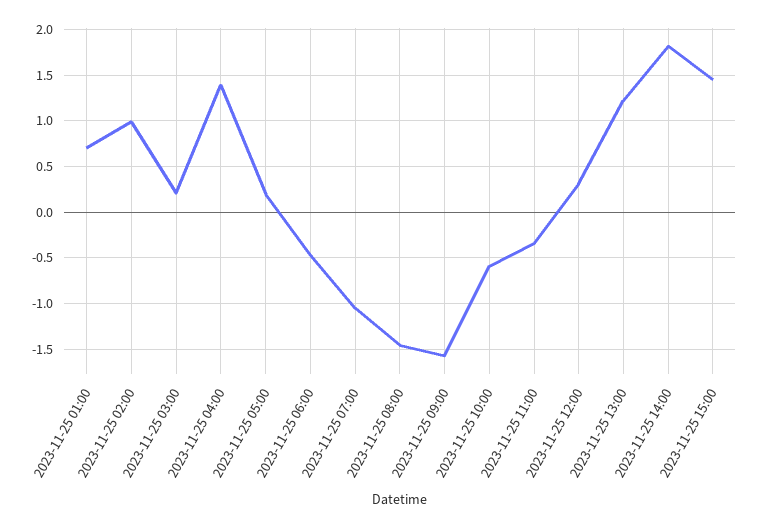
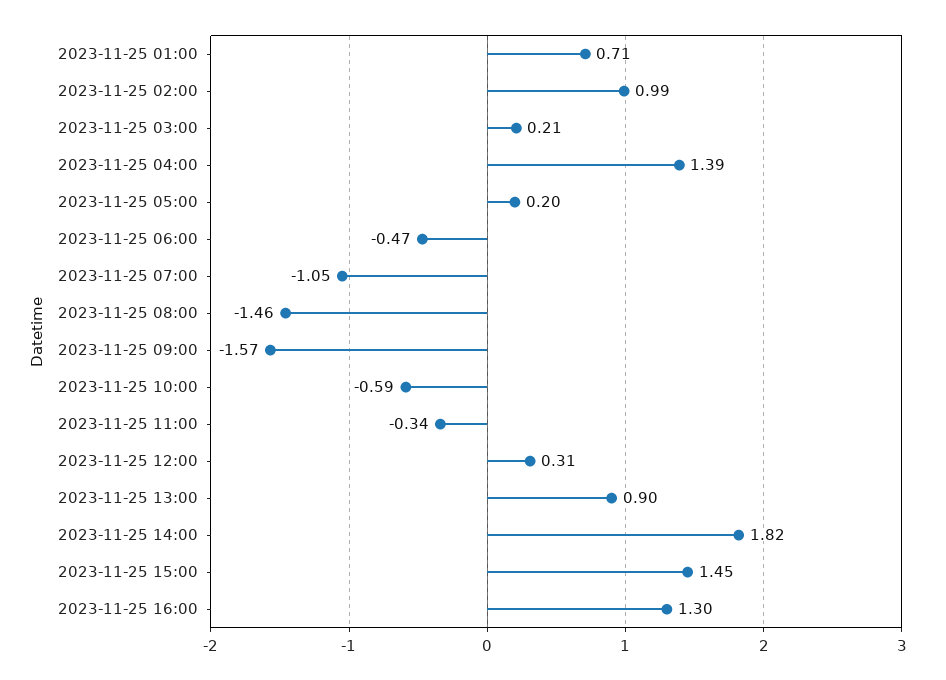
2023-11-25 13:00: 1.2 -> 0.9
2023-11-25 16:00: none -> 1.3

